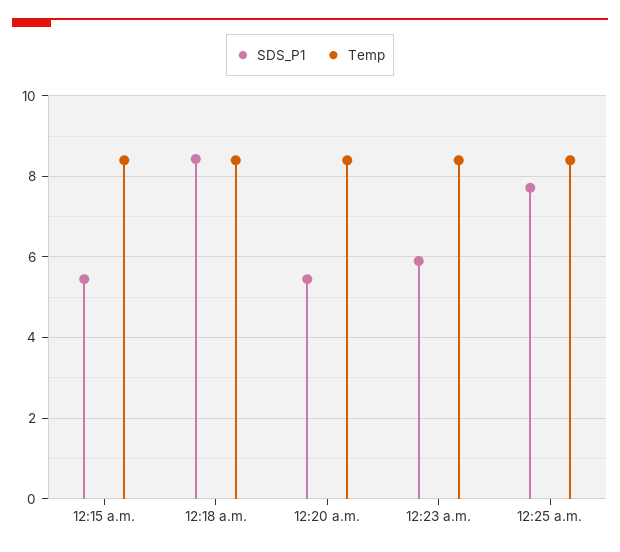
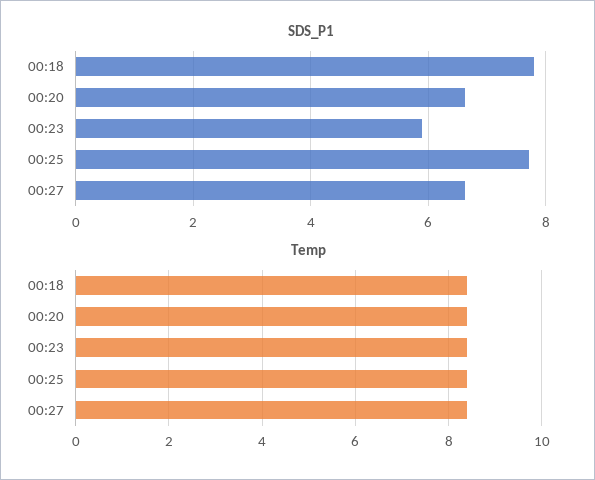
SDS_P1, 12:15 a.m.: 5.4 -> none
Temp, 12:15 a.m.: 8.4 -> none
SDS_P1, 12:18 a.m.: 8.4 -> 7.8
SDS_P1, 12:20 a.m.: 5.4 -> 6.6
SDS_P1, 00:27: none -> 6.6
Temp, 00:27: none -> 8.5

